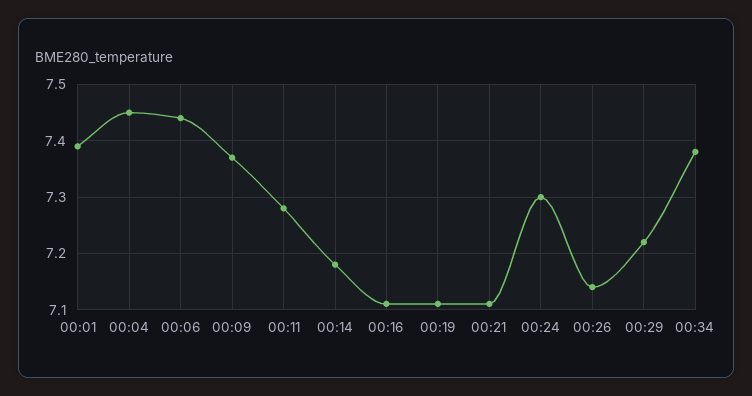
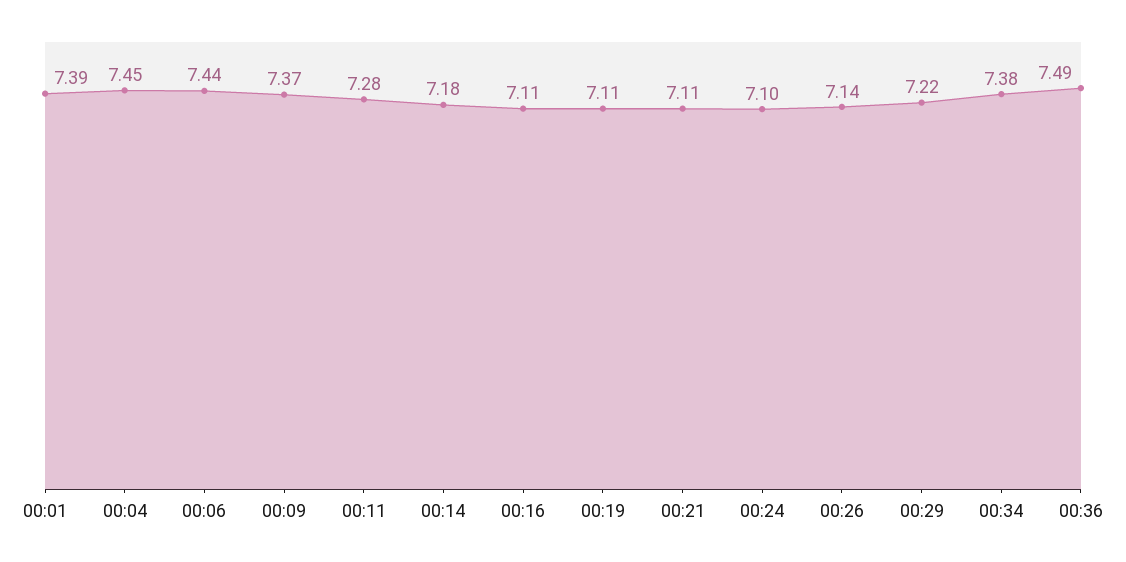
00:24: 7.3 -> 7.1
00:36: none -> 7.49

